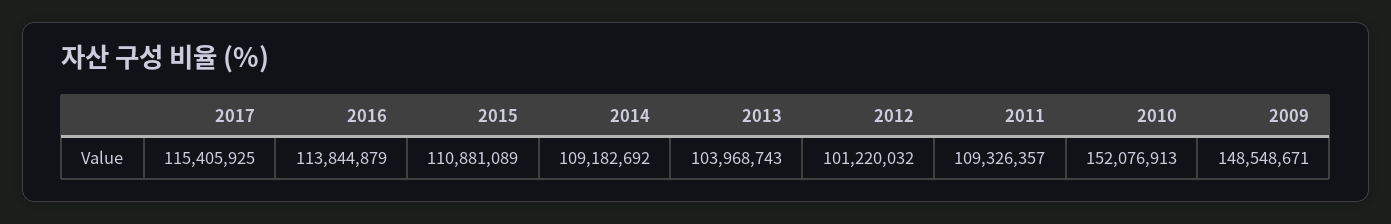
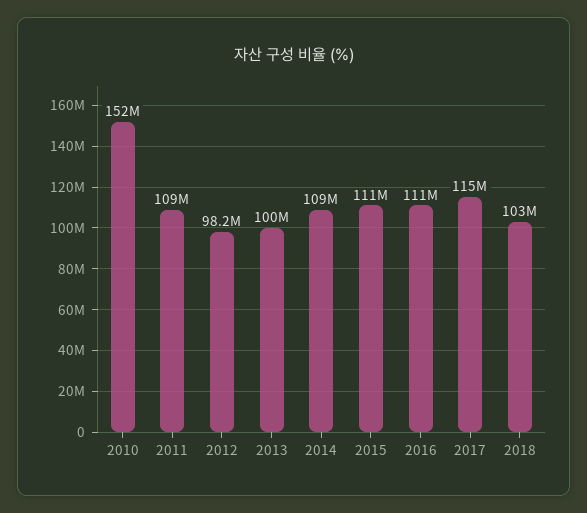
2016: 113844879 -> 111000000
2013: 103968743 -> 100000000
2012: 101220032 -> 98200000
2009: 148548671 -> none
2018: none -> 103000000

